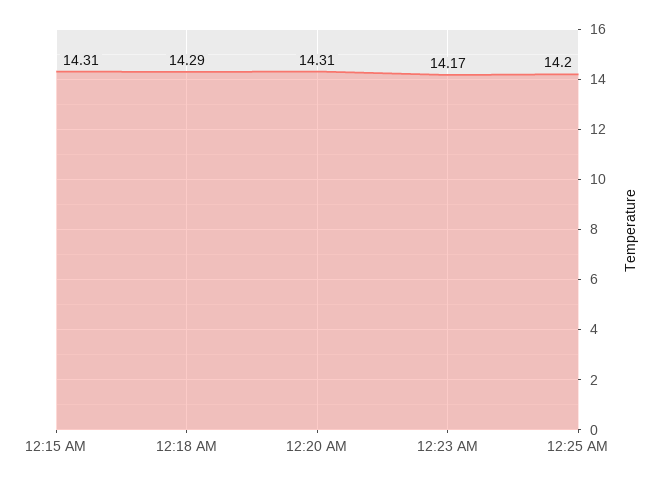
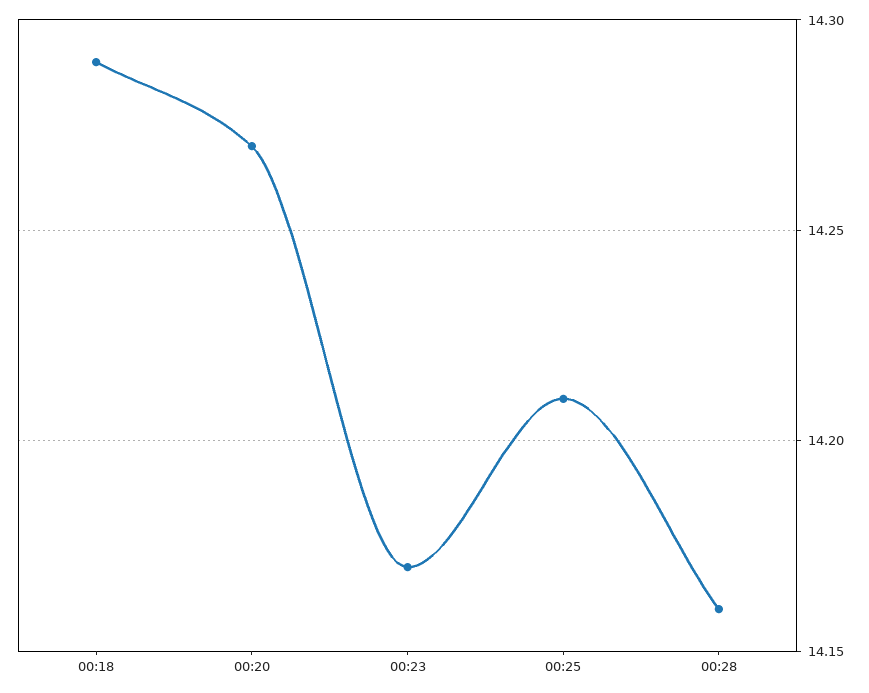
12:15 AM: 14.31 -> none
12:20 AM: 14.31 -> 14.27
12:25 AM: 14.2 -> 14.21
00:28: none -> 14.16

